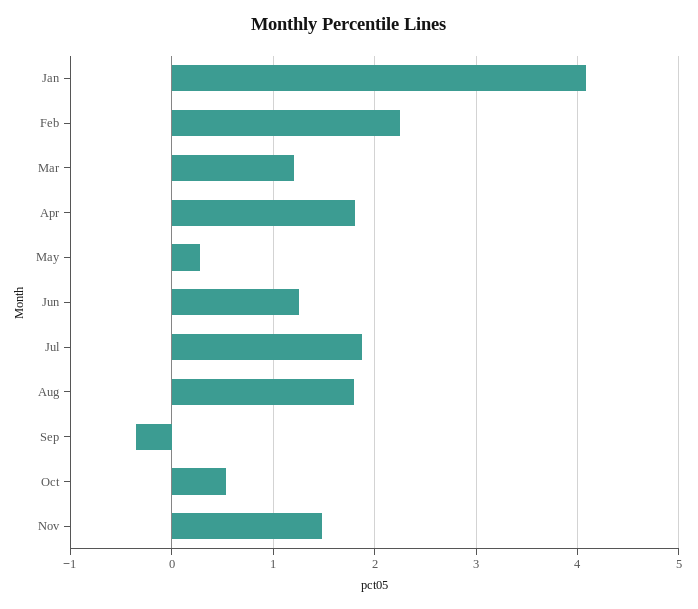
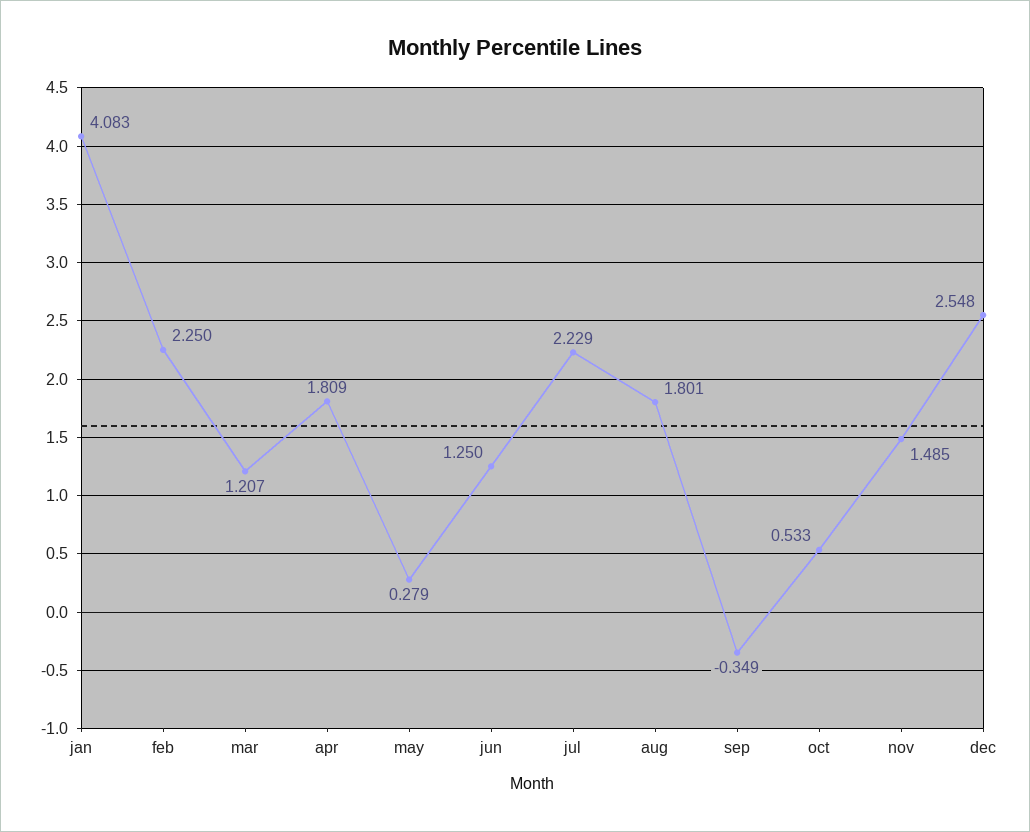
Jul: 1.9 -> 2.229
dec: none -> 2.548

